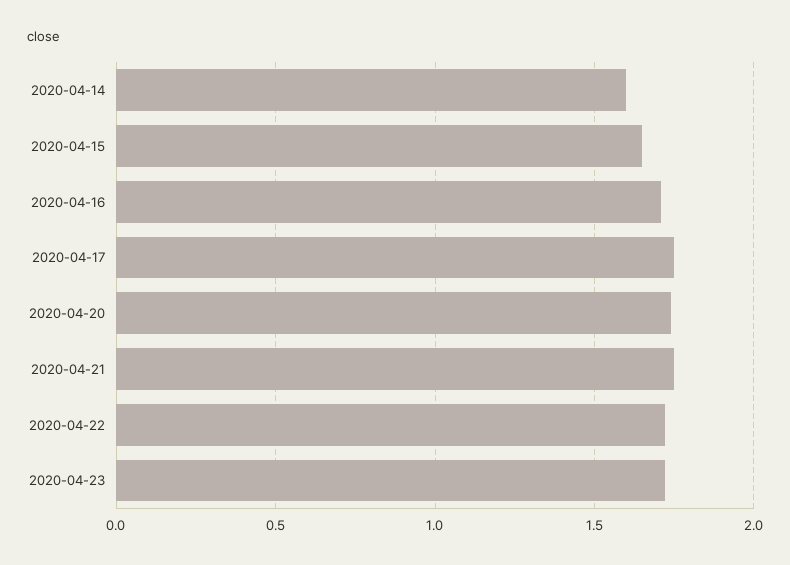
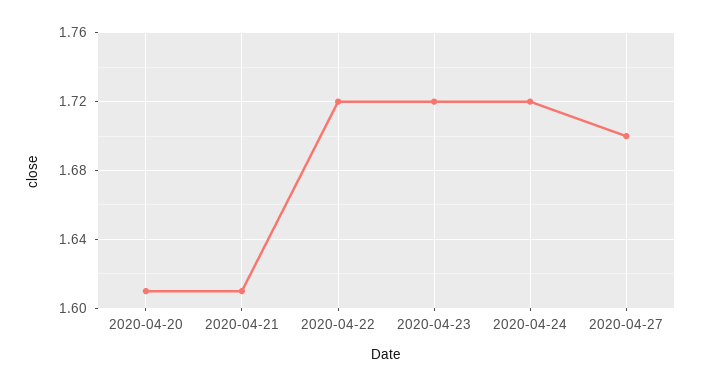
2020-04-14: 1.6 -> none
2020-04-15: 1.65 -> none
2020-04-16: 1.7 -> none
2020-04-17: 1.75 -> none
2020-04-20: 1.75 -> 1.61
2020-04-21: 1.75 -> 1.61
2020-04-24: none -> 1.72
2020-04-27: none -> 1.7

